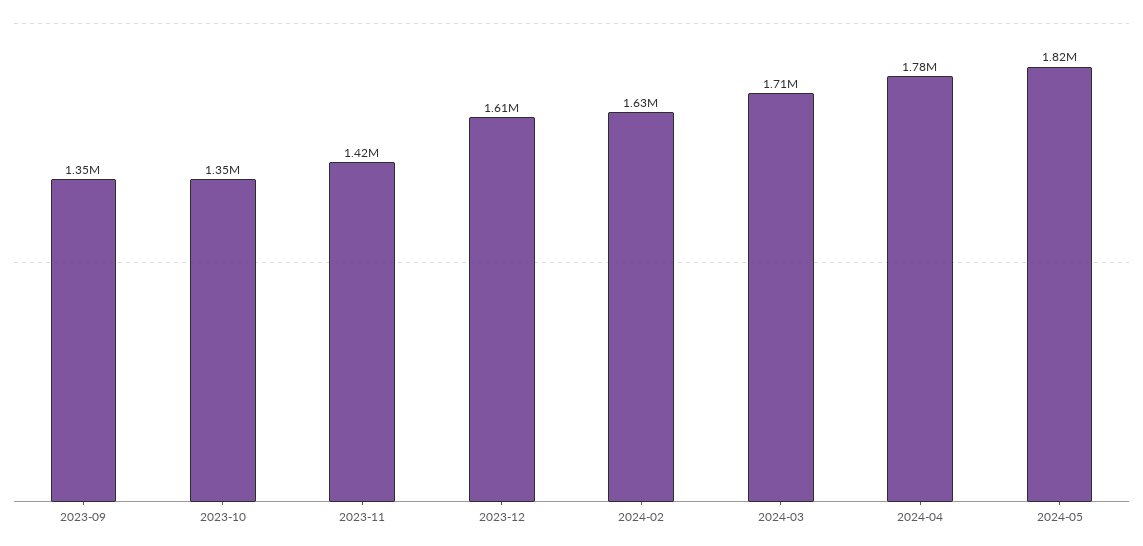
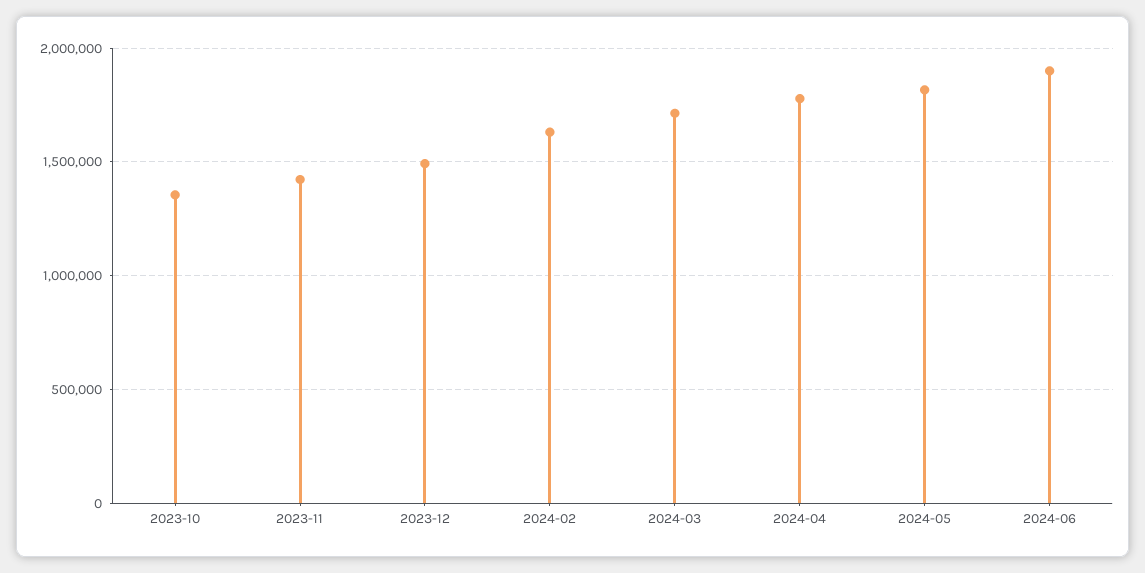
2023-09: 1350000 -> none
2023-12: 1610000 -> 1500000
2024-06: none -> 1900000

